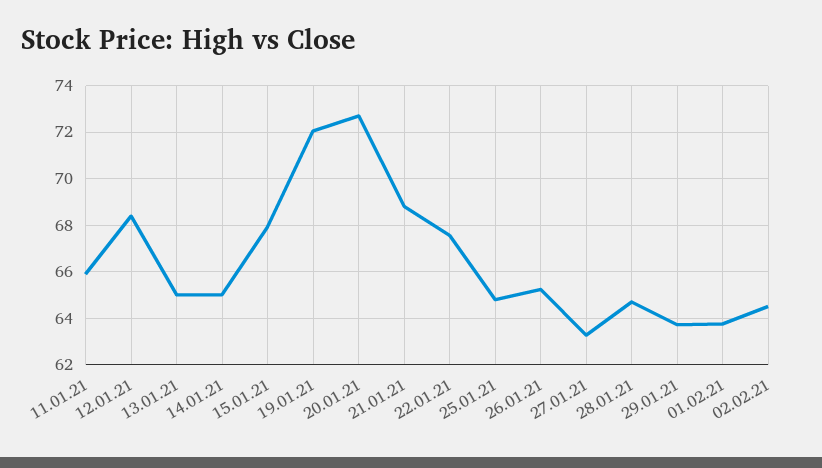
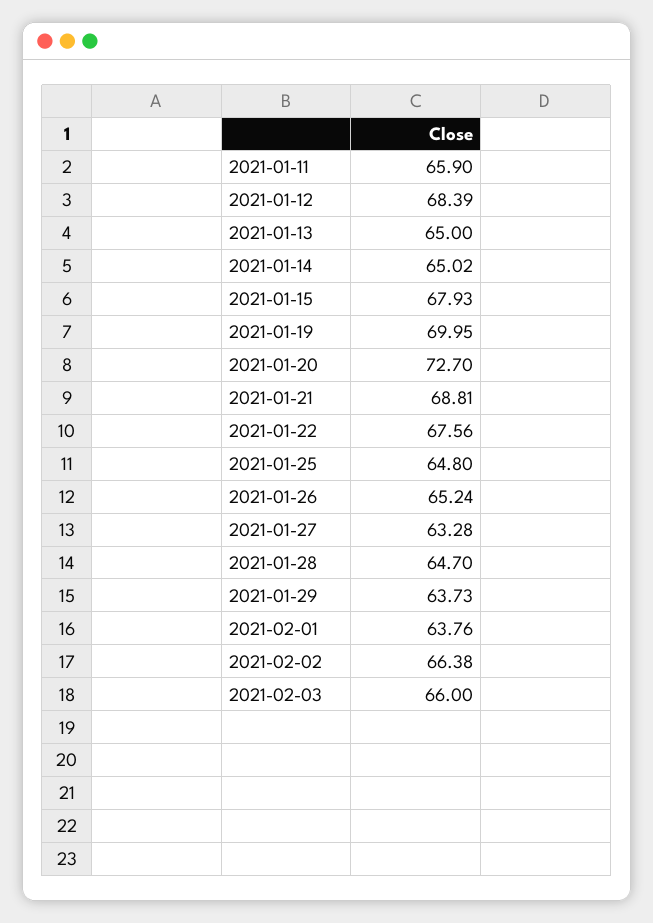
19.01.21: 72 -> 69.95
02.02.21: 64.5 -> 66.38
2021-02-03: none -> 66

